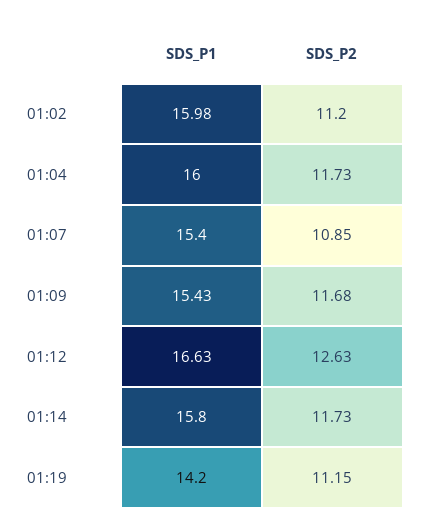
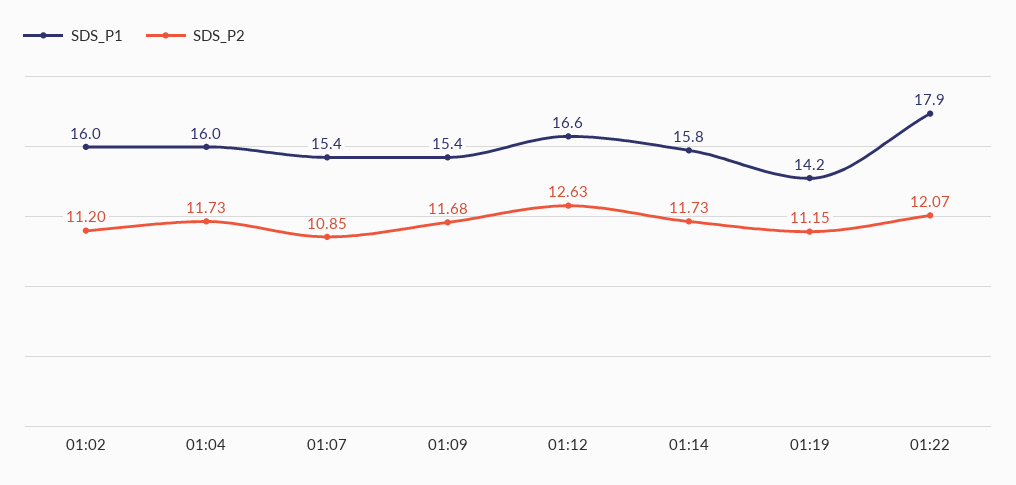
SDS_P1, 01:22: none -> 17.9
SDS_P2, 01:22: none -> 12.07

